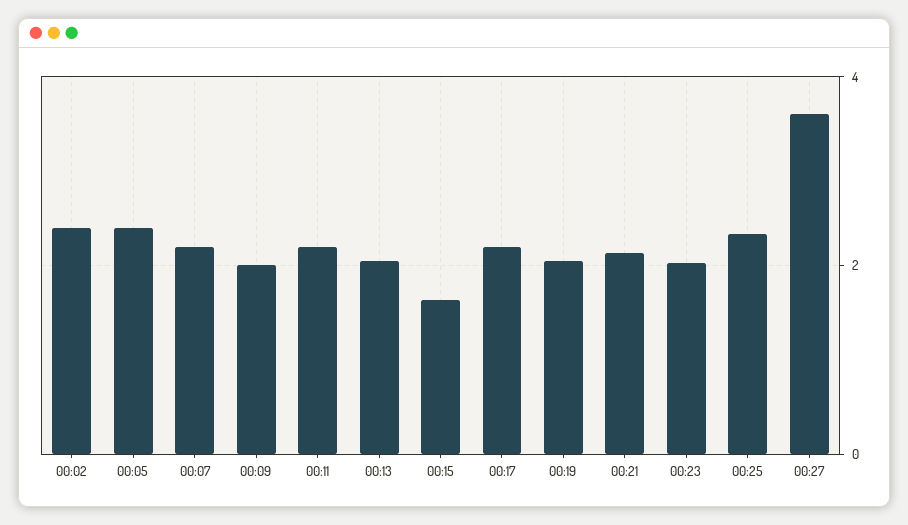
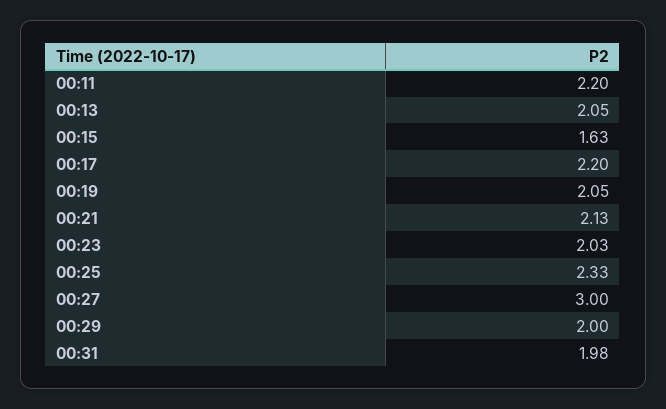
00:02: 2.4 -> none
00:05: 2.4 -> none
00:07: 2.2 -> none
00:09: 2 -> none
00:27: 3.6 -> 3
00:29: none -> 2
00:31: none -> 1.98

